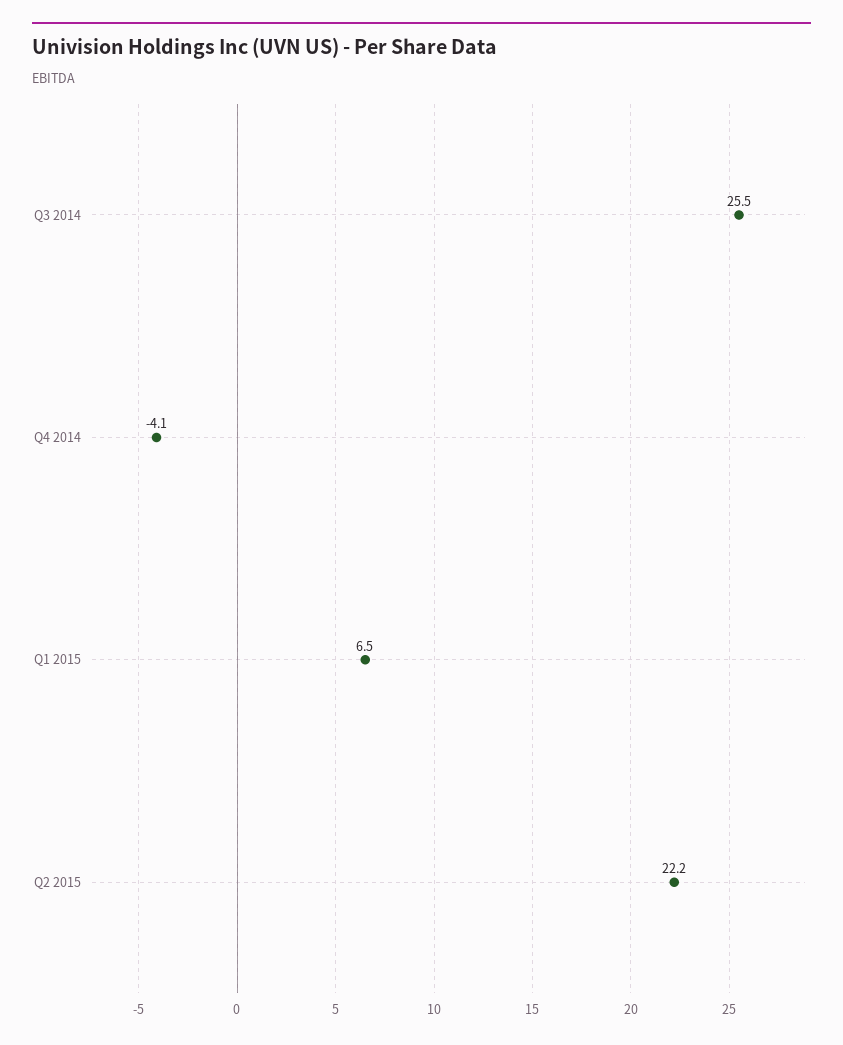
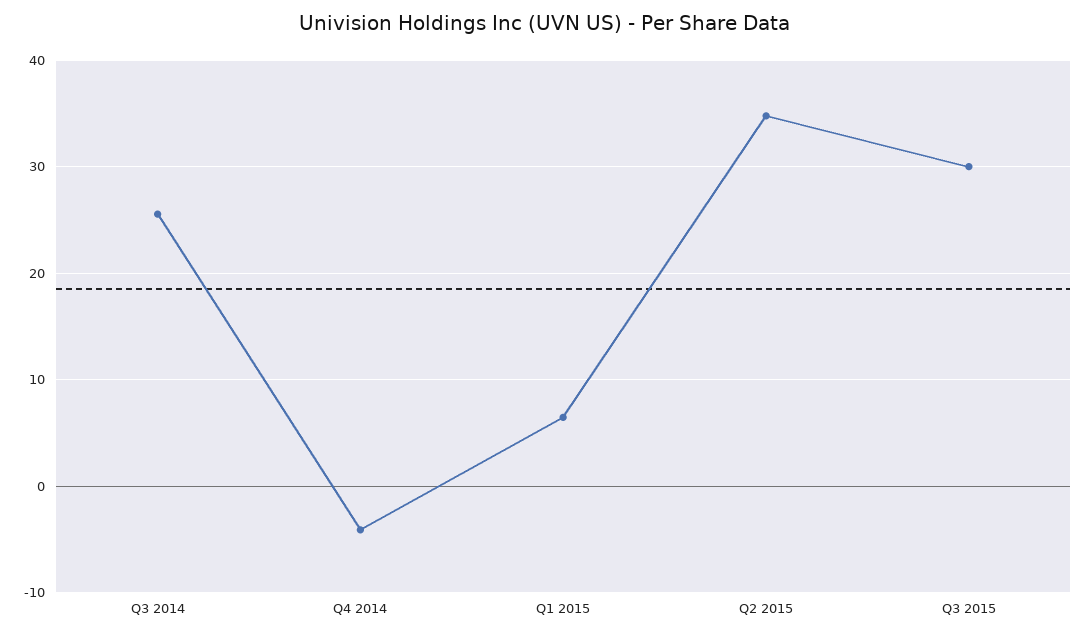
Q2 2015: 22.2 -> 35
Q3 2015: none -> 30

